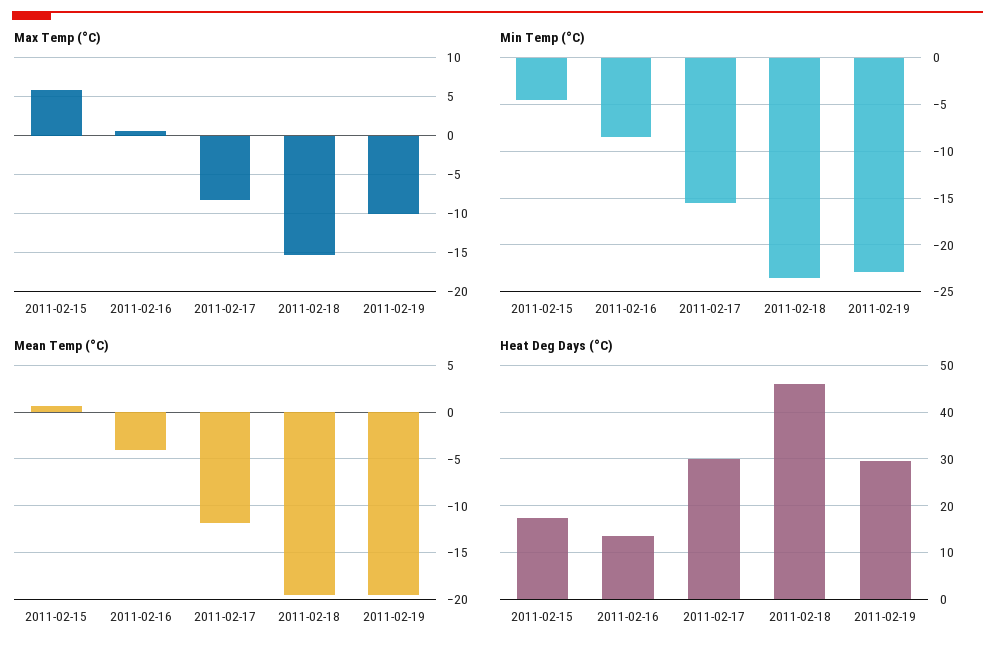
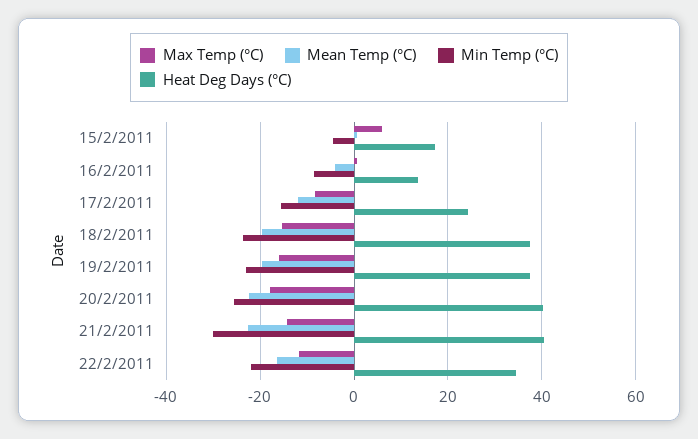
Max Temp (°C), 2011-02-19: -10 -> -16
Heat Deg Days (°C), 2011-02-17: 30 -> 24
Heat Deg Days (°C), 2011-02-18: 46 -> 38
Heat Deg Days (°C), 2011-02-19: 30 -> 38
Max Temp (°C), 20/2/2011: none -> -18
Mean Temp (°C), 20/2/2011: none -> -22
Min Temp (°C), 20/2/2011: none -> -26
Heat Deg Days (°C), 20/2/2011: none -> 40
Max Temp (°C), 21/2/2011: none -> -14
Mean Temp (°C), 21/2/2011: none -> -22
Min Temp (°C), 21/2/2011: none -> -30
Heat Deg Days (°C), 21/2/2011: none -> 40
Max Temp (°C), 22/2/2011: none -> -12
Mean Temp (°C), 22/2/2011: none -> -16
Min Temp (°C), 22/2/2011: none -> -22
Heat Deg Days (°C), 22/2/2011: none -> 34

